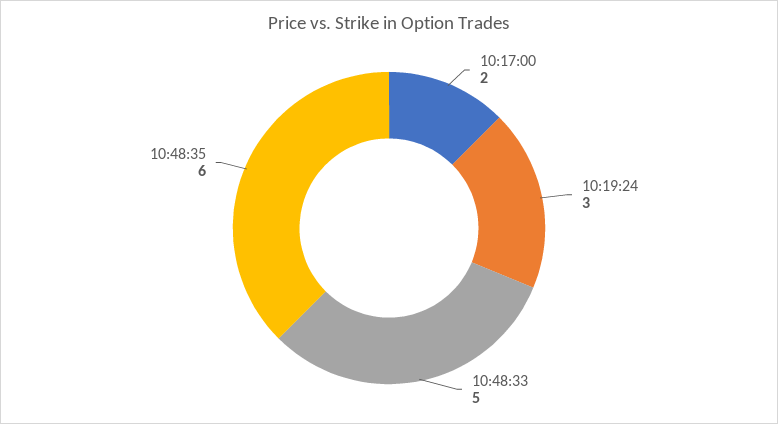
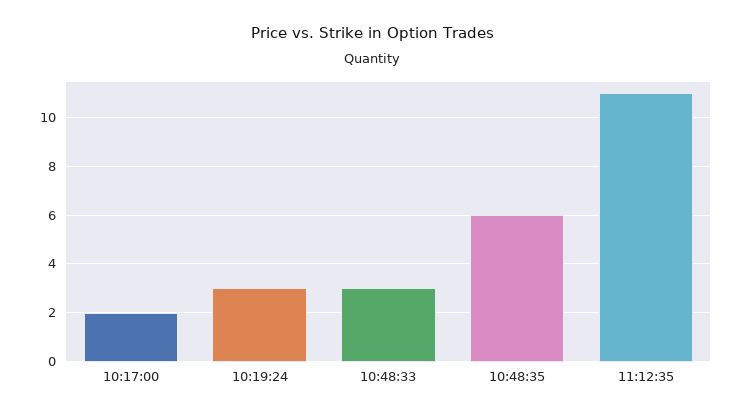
10:48:33: 5 -> 3
11:12:35: none -> 11

